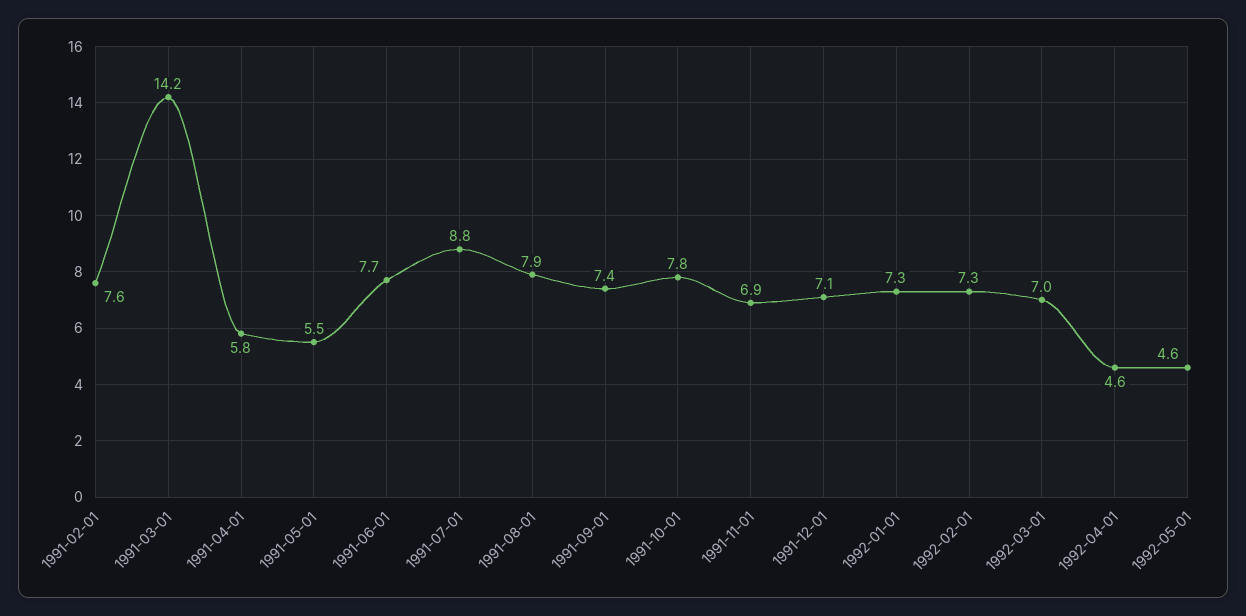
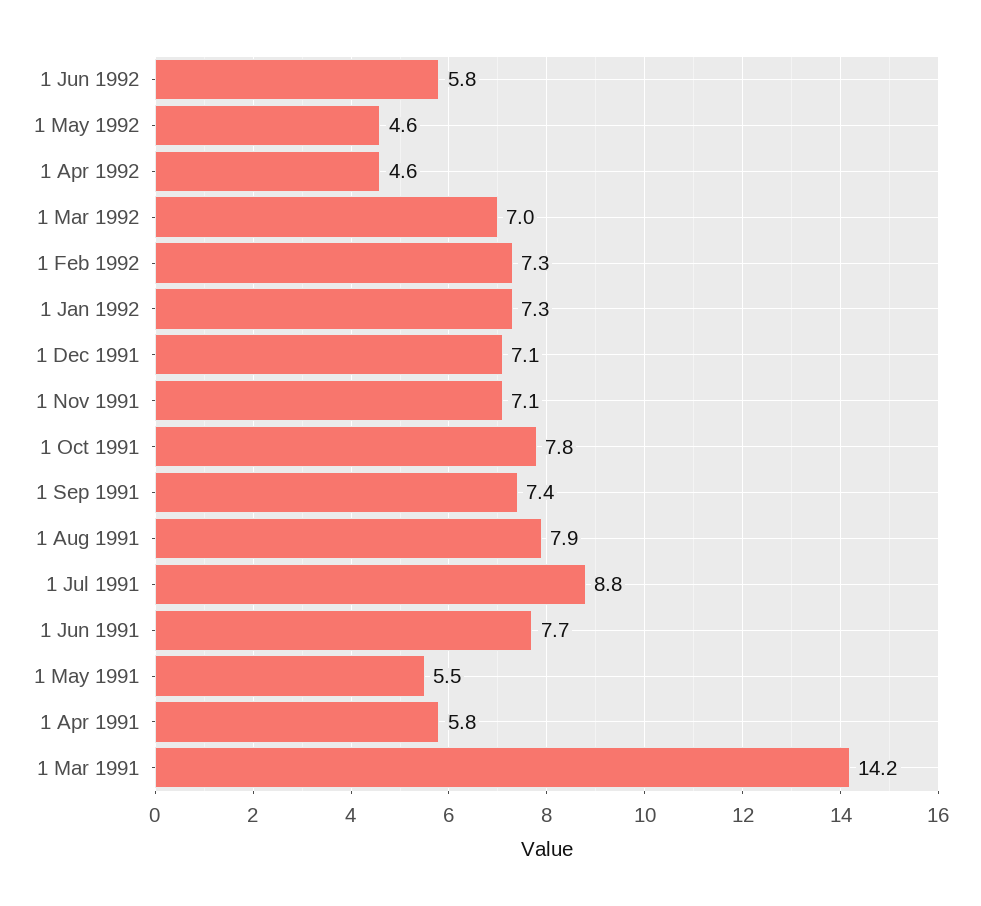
1991-02-01: 7.6 -> none
1991-11-01: 6.9 -> 7.1
1 Jun 1992: none -> 5.8

